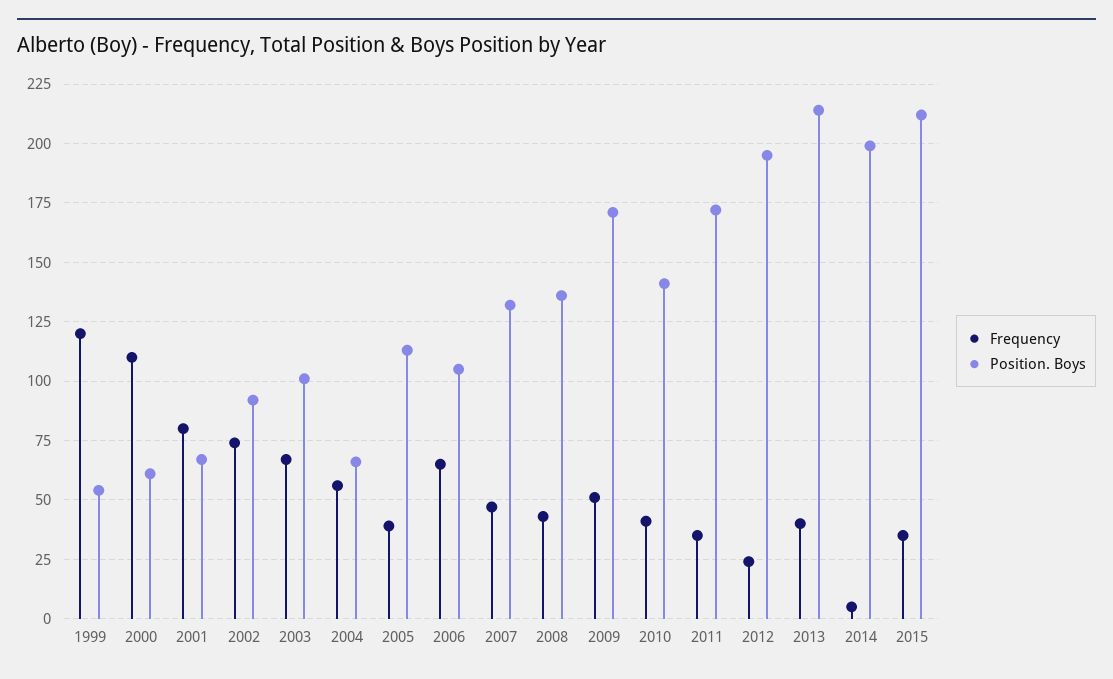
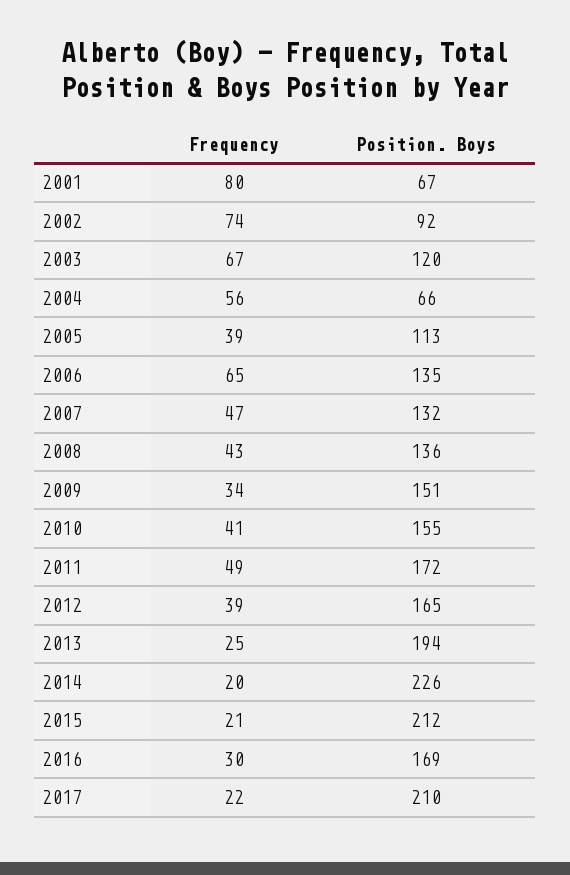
Frequency, 1999: 120 -> none
Position. Boys, 1999: 55 -> none
Frequency, 2000: 110 -> none
Position. Boys, 2000: 60 -> none
Position. Boys, 2003: 100 -> 120
Position. Boys, 2006: 105 -> 135
Frequency, 2009: 50 -> 34
Position. Boys, 2009: 170 -> 151
Position. Boys, 2010: 140 -> 155
Frequency, 2011: 35 -> 49
Frequency, 2012: 25 -> 39
Position. Boys, 2012: 195 -> 165
Frequency, 2013: 40 -> 25
Position. Boys, 2013: 215 -> 194
Frequency, 2014: 5 -> 20
Position. Boys, 2014: 200 -> 226
Frequency, 2015: 35 -> 21
Frequency, 2016: none -> 30
Position. Boys, 2016: none -> 169
Frequency, 2017: none -> 22
Position. Boys, 2017: none -> 210

